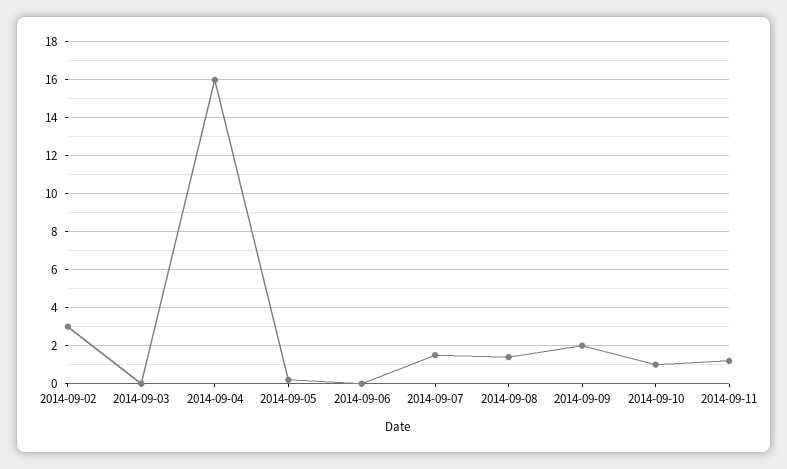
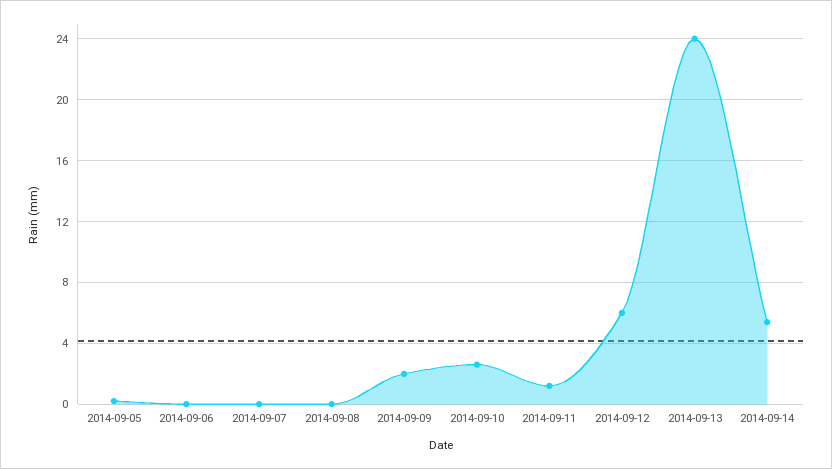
2014-09-02: 3 -> none
2014-09-03: 0 -> none
2014-09-04: 16 -> none
2014-09-07: 1.5 -> 0
2014-09-08: 1.5 -> 0
2014-09-10: 1 -> 2.5
2014-09-12: none -> 6
2014-09-13: none -> 24
2014-09-14: none -> 5.5

